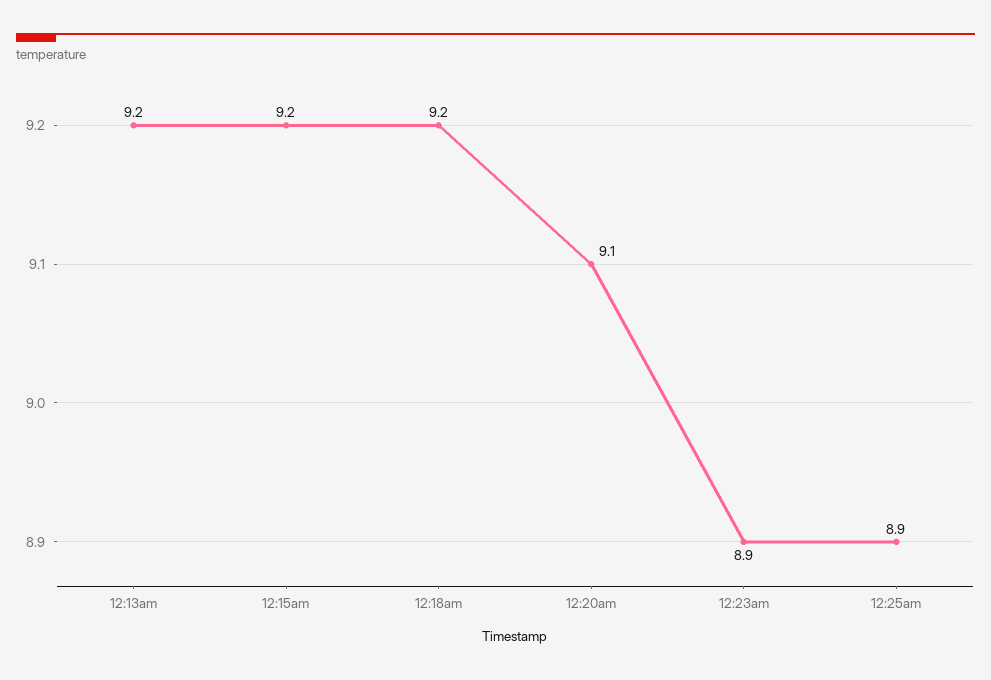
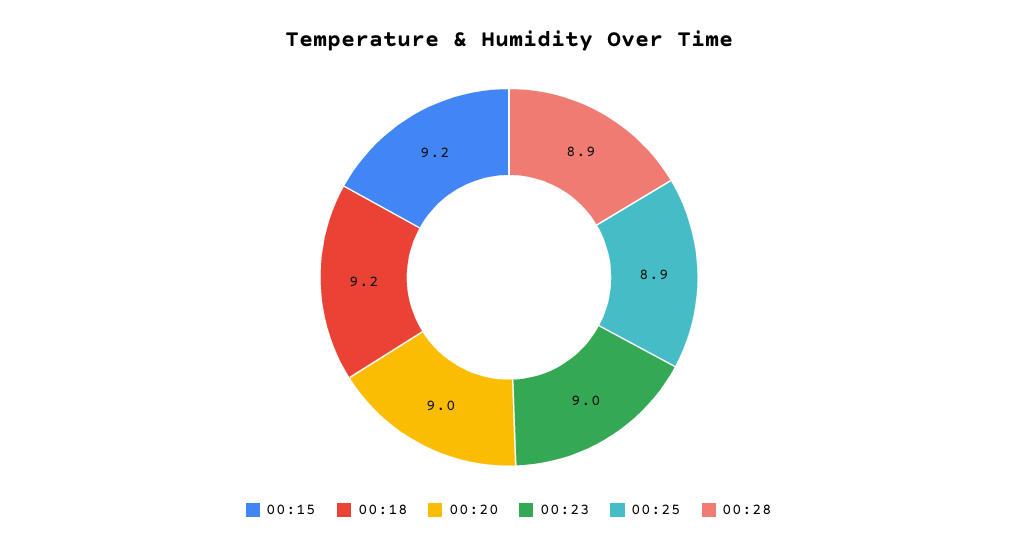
12:13am: 9.2 -> none
12:20am: 9.1 -> 9
12:23am: 8.9 -> 9
00:28: none -> 8.9

